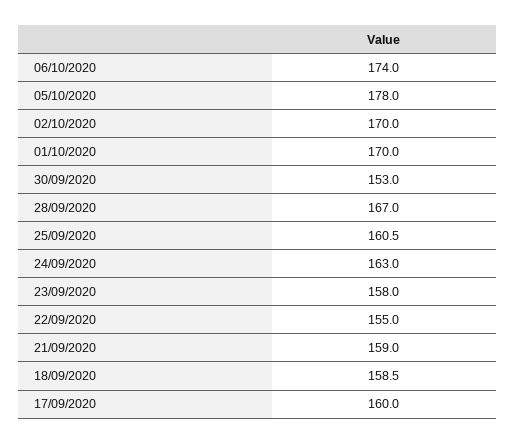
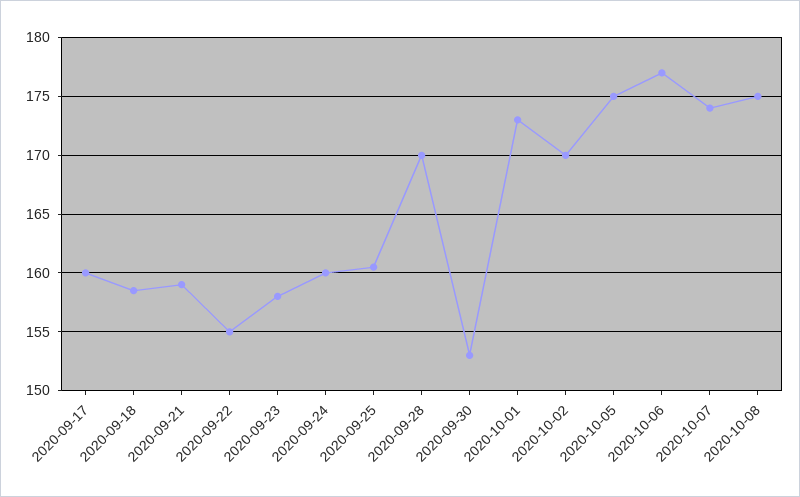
06/10/2020: 174 -> 177
05/10/2020: 178 -> 175
01/10/2020: 170 -> 173
28/09/2020: 167 -> 170
24/09/2020: 163 -> 160
2020-10-07: none -> 174
2020-10-08: none -> 175

